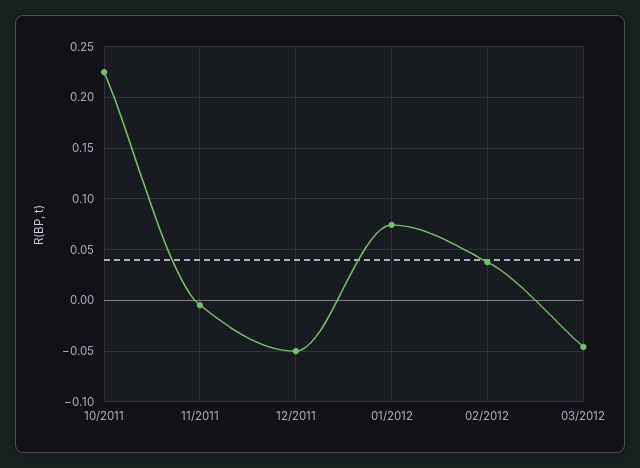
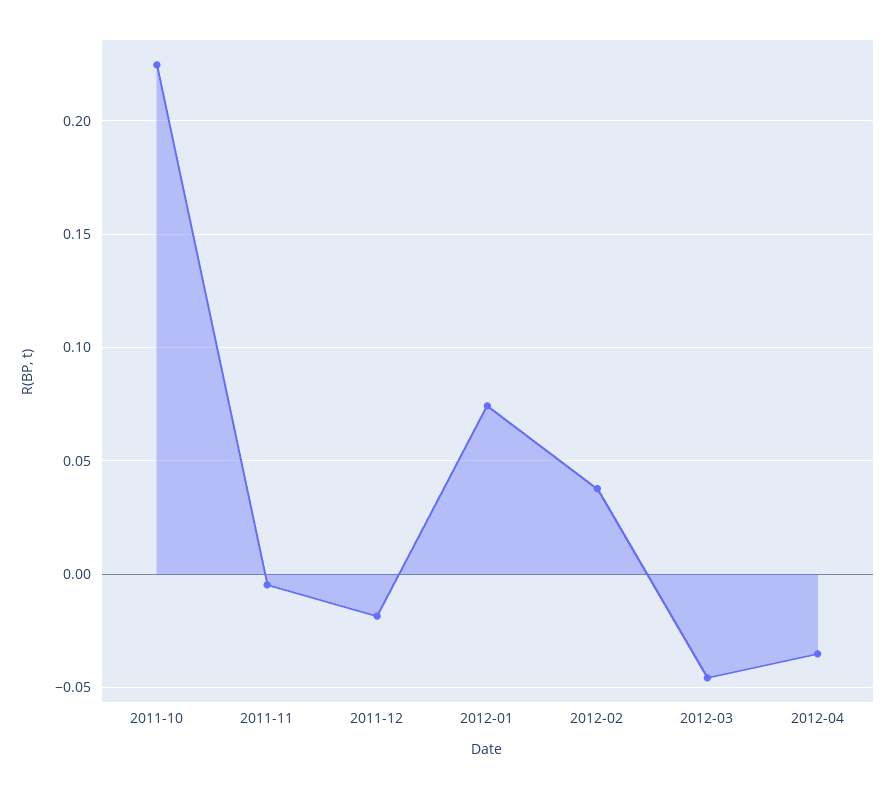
12/2011: -0.05 -> -0.02
2012-04: none -> -0.035

